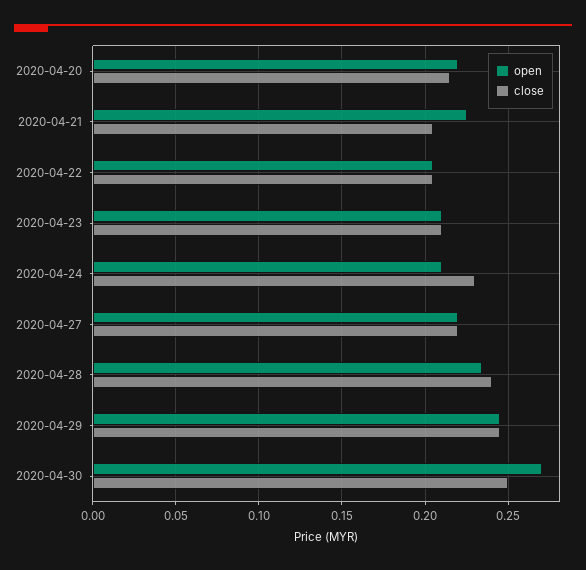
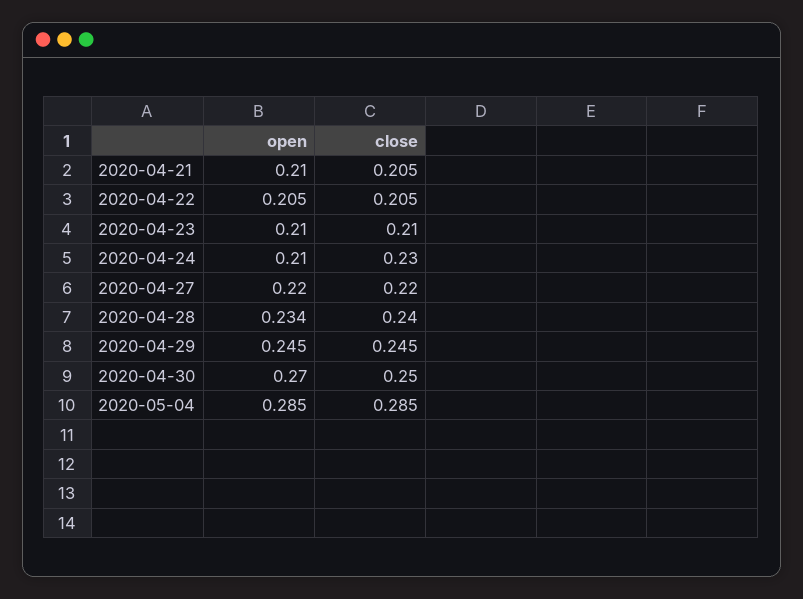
open, 2020-04-20: 0.22 -> none
close, 2020-04-20: 0.215 -> none
open, 2020-04-21: 0.225 -> 0.21
open, 2020-05-04: none -> 0.285
close, 2020-05-04: none -> 0.285

